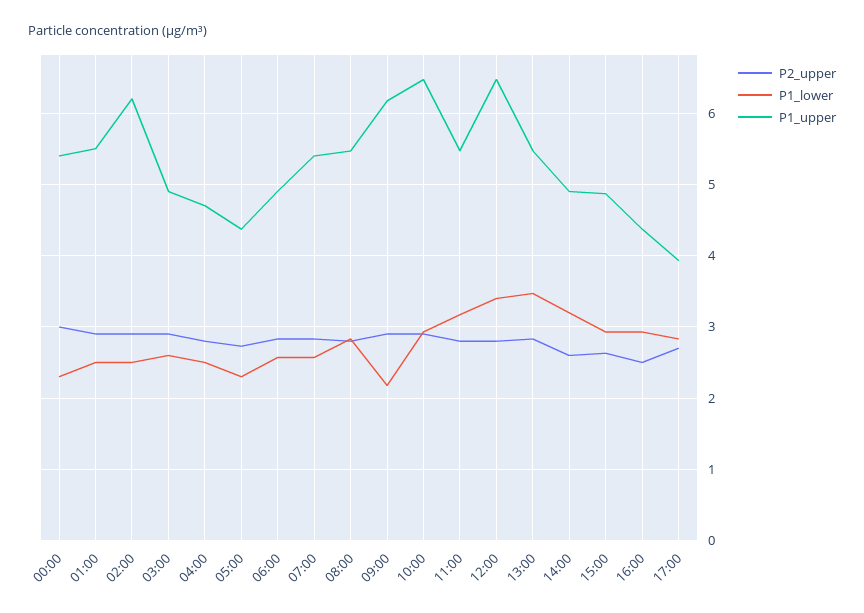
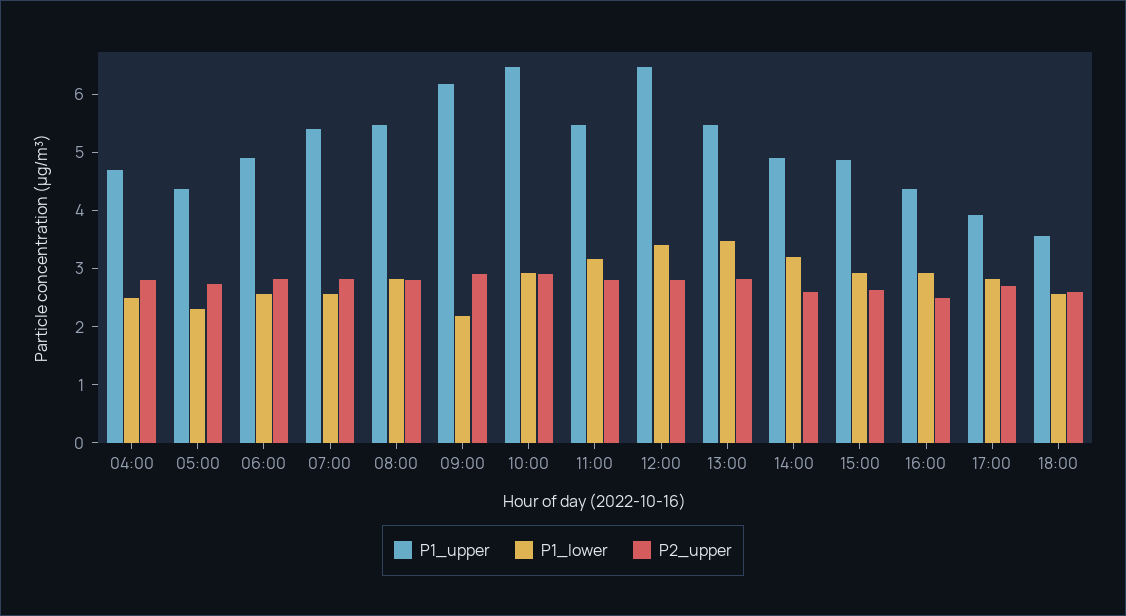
P2_upper, 00:00: 3 -> none
P1_lower, 00:00: 2.3 -> none
P1_upper, 00:00: 5.4 -> none
P2_upper, 01:00: 2.9 -> none
P1_lower, 01:00: 2.5 -> none
P1_upper, 01:00: 5.5 -> none
P2_upper, 02:00: 2.9 -> none
P1_lower, 02:00: 2.5 -> none
P1_upper, 02:00: 6.2 -> none
P2_upper, 03:00: 2.9 -> none
P1_lower, 03:00: 2.6 -> none
P1_upper, 03:00: 4.9 -> none
P1_upper, 18:00: none -> 3.6
P1_lower, 18:00: none -> 2.6
P2_upper, 18:00: none -> 2.6

